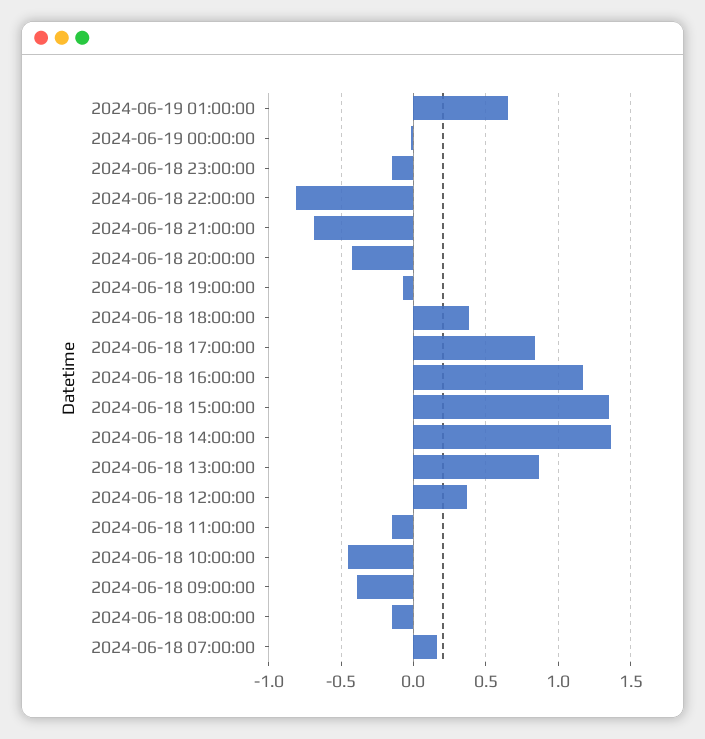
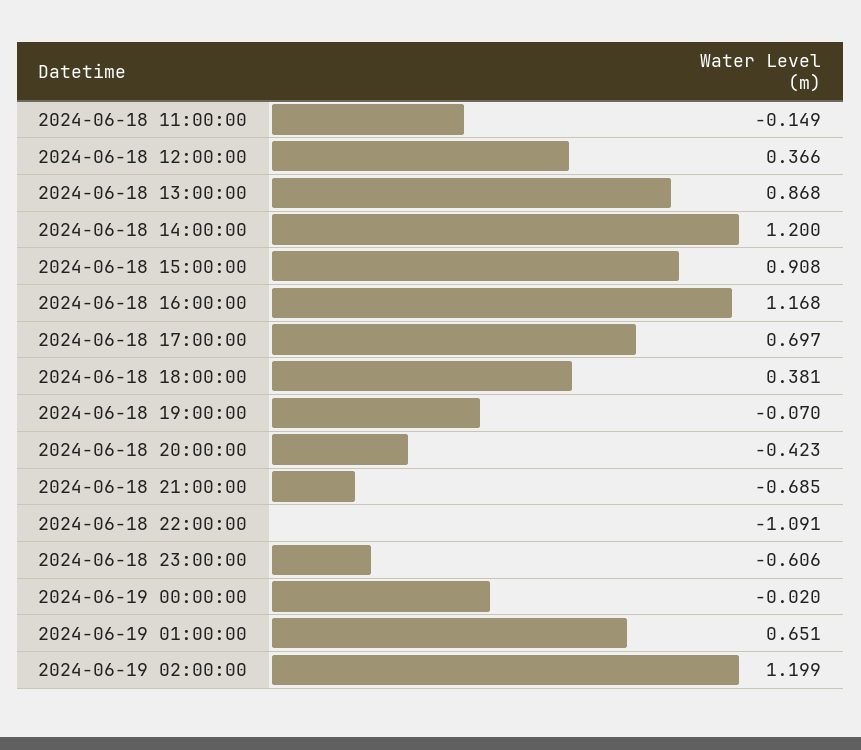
2024-06-18 23:00:00: -0.15 -> -0.606
2024-06-18 22:00:00: -0.8 -> -1.091
2024-06-18 17:00:00: 0.85 -> 0.697
2024-06-18 15:00:00: 1.35 -> 0.908
2024-06-18 14:00:00: 1.35 -> 1.2
2024-06-18 10:00:00: -0.45 -> none
2024-06-18 09:00:00: -0.4 -> none
2024-06-18 08:00:00: -0.15 -> none
2024-06-18 07:00:00: 0.15 -> none
2024-06-19 02:00:00: none -> 1.199

